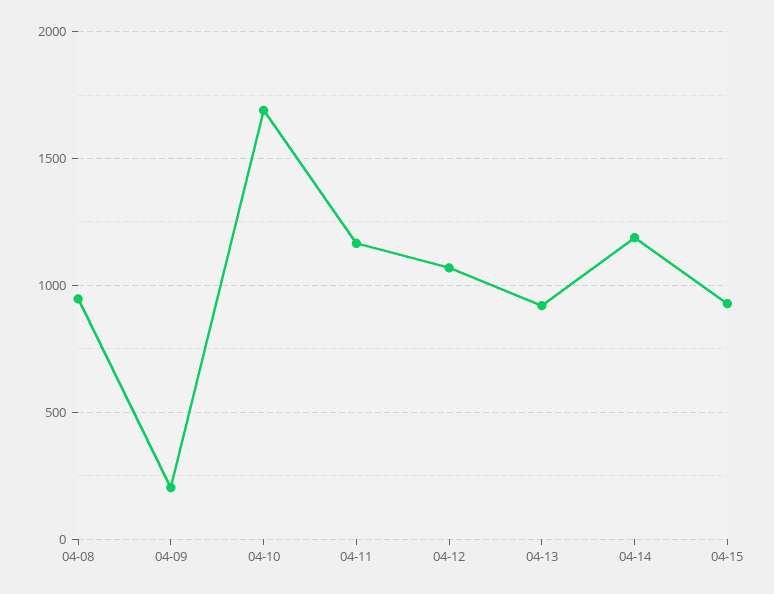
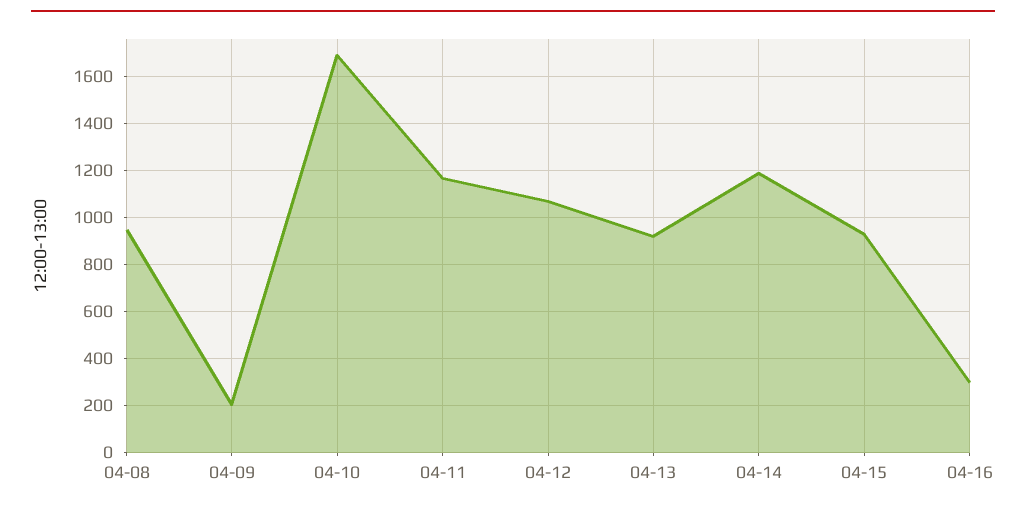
04-16: none -> 300

